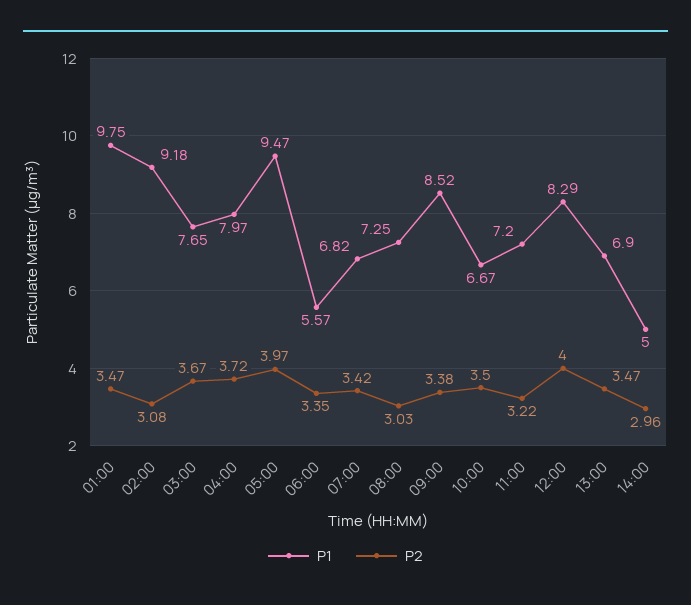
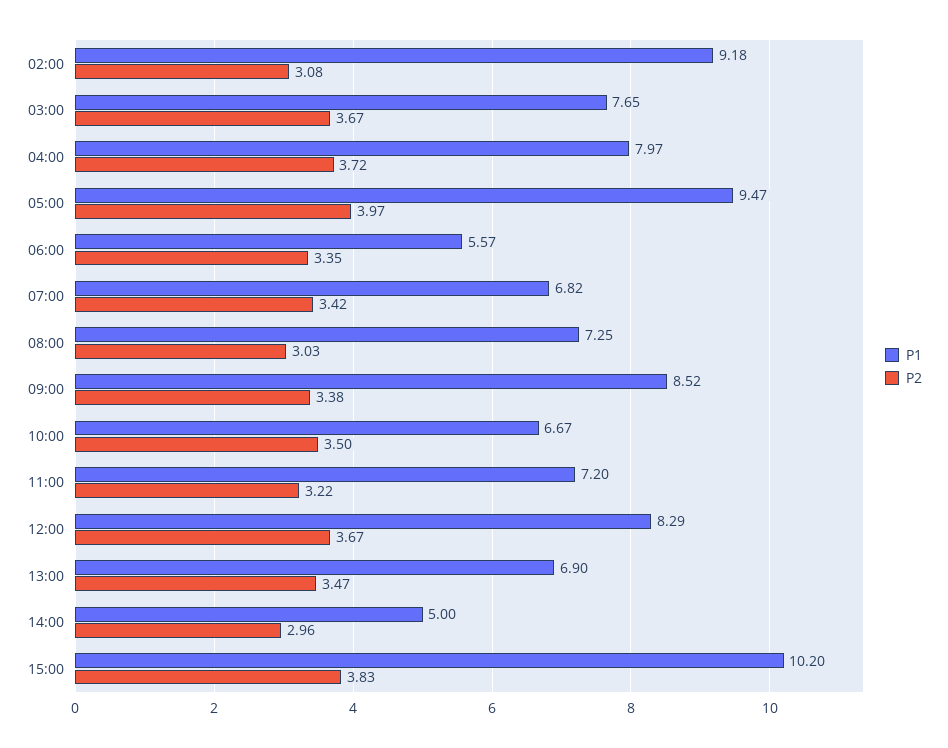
P1, 01:00: 9.75 -> none
P2, 01:00: 3.47 -> none
P2, 12:00: 4 -> 3.67
P1, 15:00: none -> 10.2
P2, 15:00: none -> 3.83

